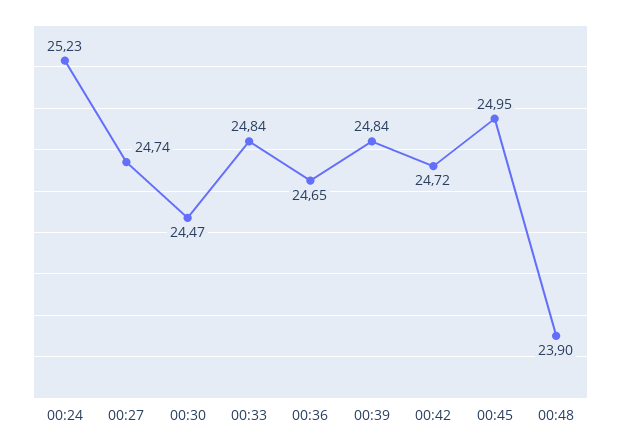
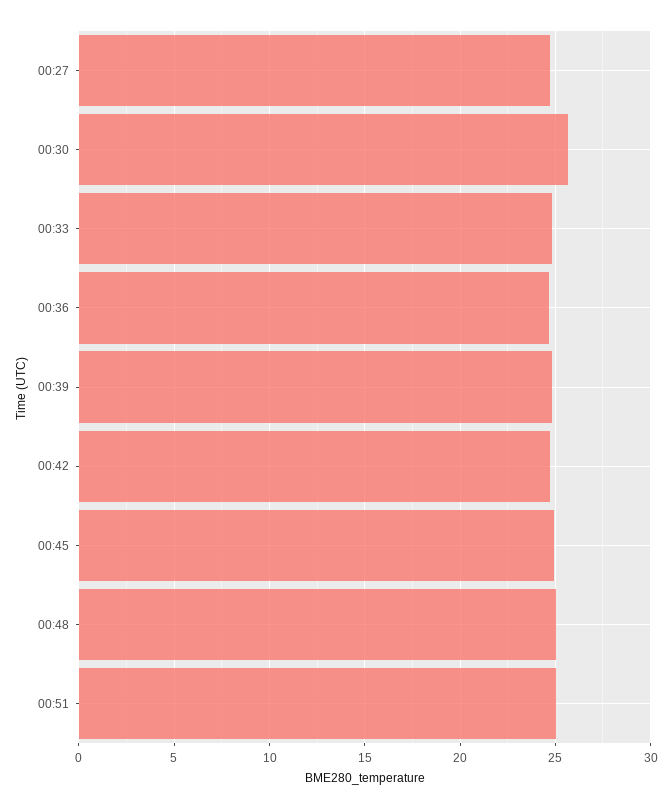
00:24: 25.23 -> none
00:30: 24.47 -> 25.5
00:48: 23.9 -> 25
00:51: none -> 25

